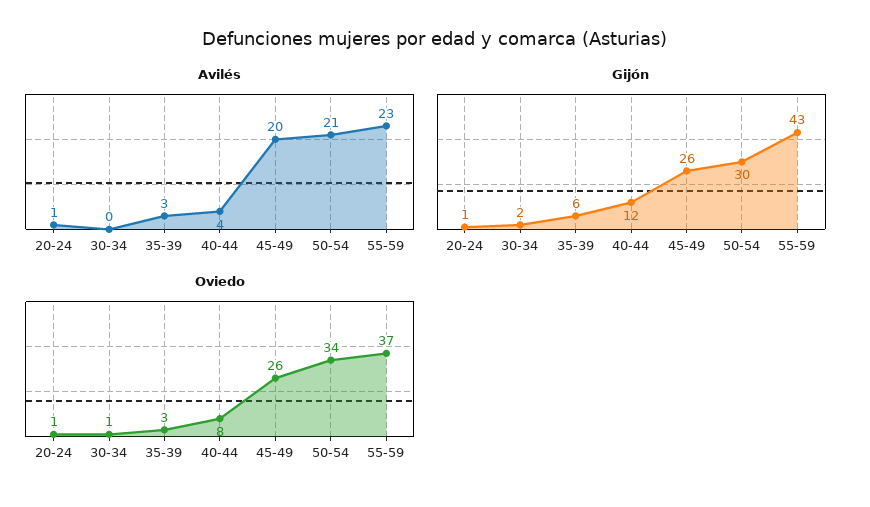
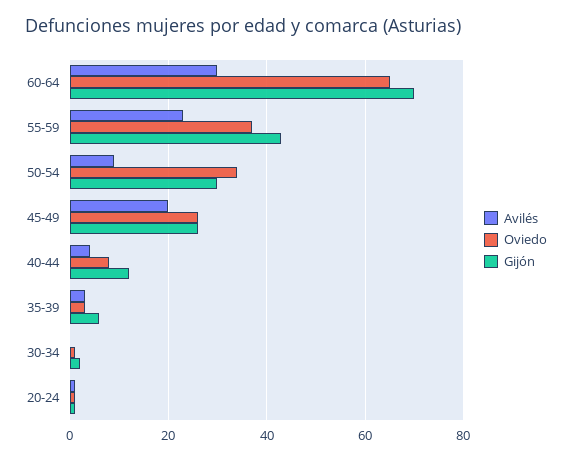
Avilés, 50-54: 21 -> 10
Avilés, 60-64: none -> 30
Oviedo, 60-64: none -> 65
Gijón, 60-64: none -> 70

